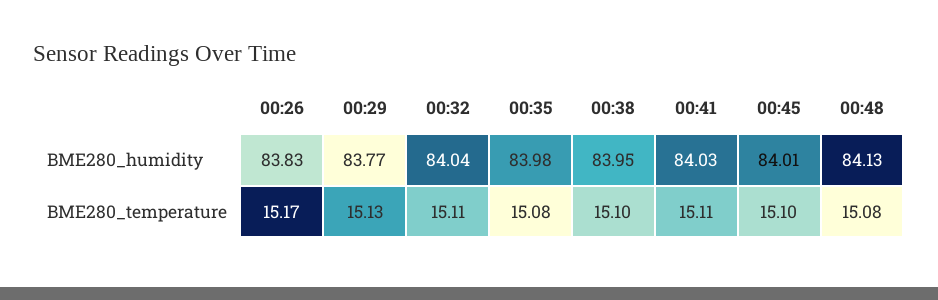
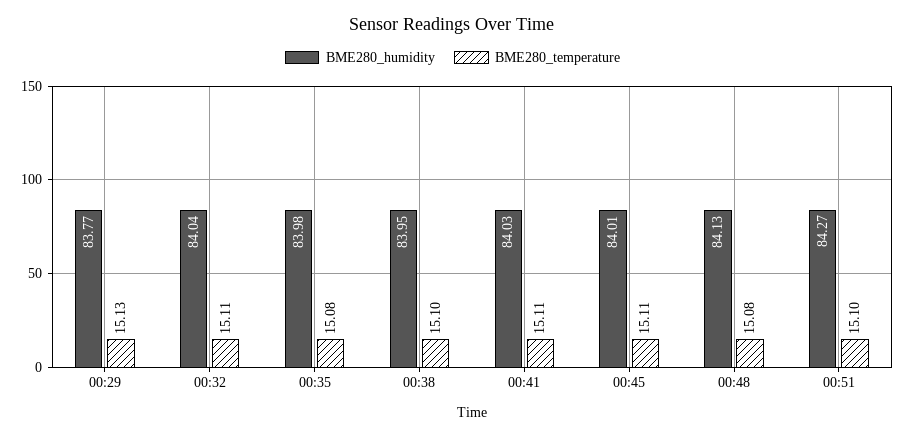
BME280_humidity, 00:26: 83.83 -> none
BME280_temperature, 00:26: 15.17 -> none
BME280_temperature, 00:45: 15.1 -> 15.11
BME280_humidity, 00:51: none -> 84.27
BME280_temperature, 00:51: none -> 15.1

